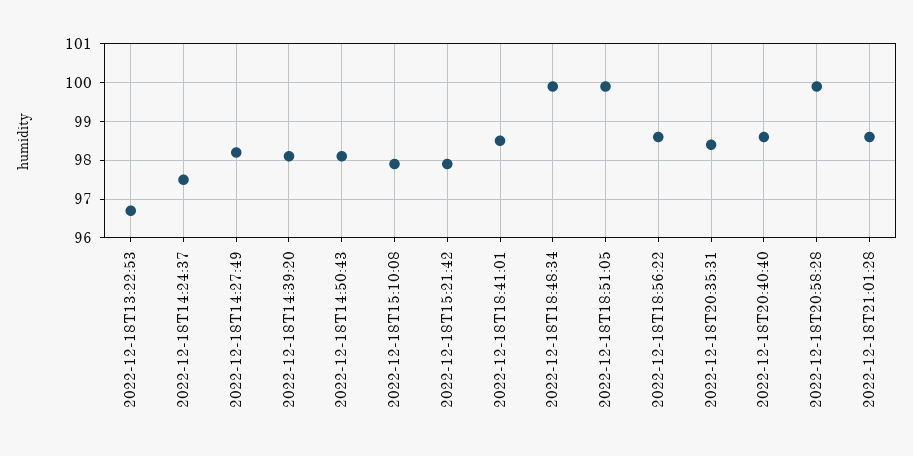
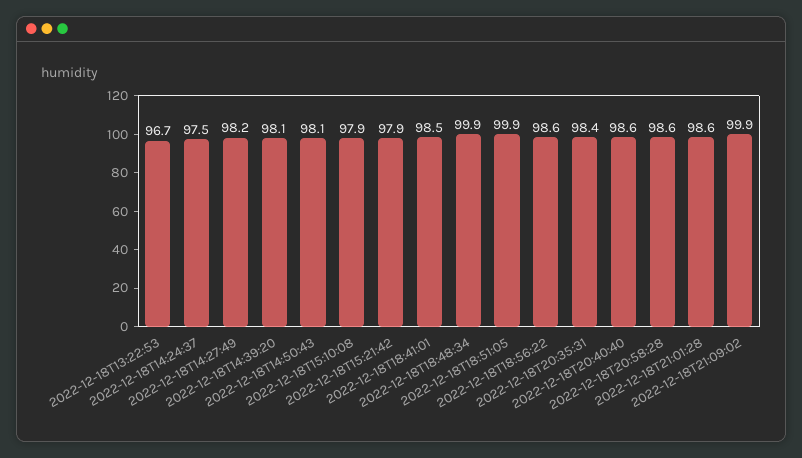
2022-12-18T20:58:28: 100 -> 98.6
2022-12-18T21:09:02: none -> 99.9

